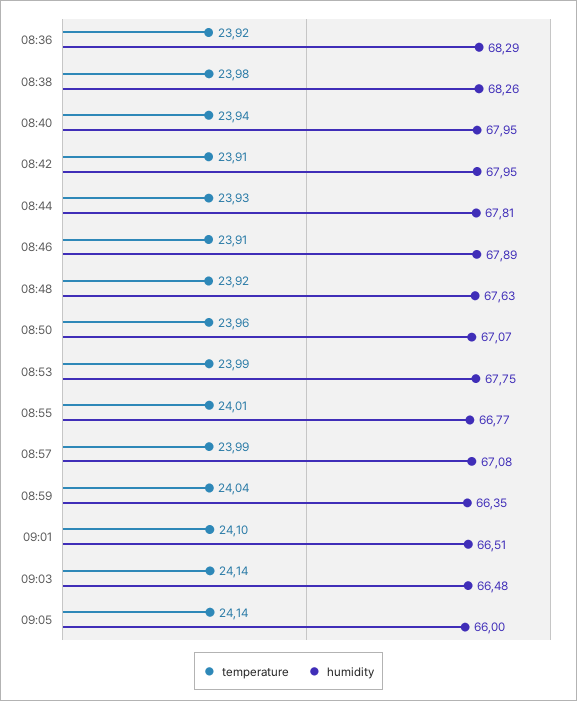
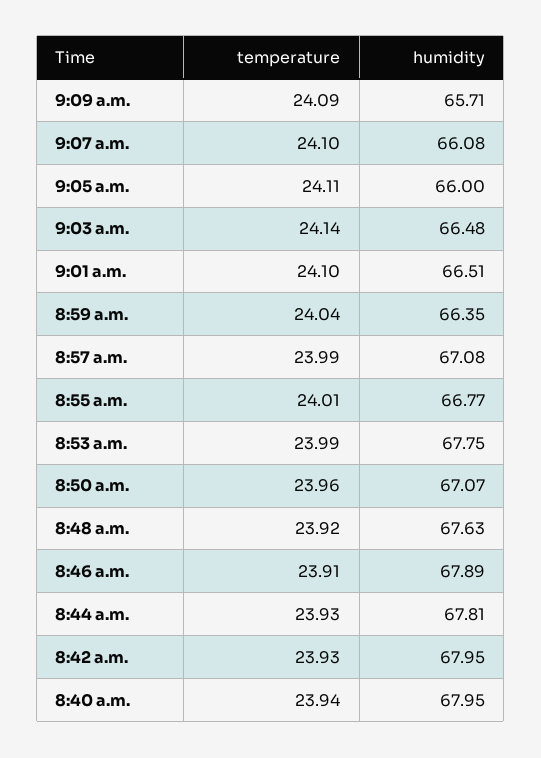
temperature, 08:36: 23.92 -> none
humidity, 08:36: 68.29 -> none
temperature, 08:38: 23.98 -> none
humidity, 08:38: 68.26 -> none
temperature, 08:42: 23.91 -> 23.93
temperature, 09:05: 24.14 -> 24.11
temperature, 9:09 a.m.: none -> 24.09
humidity, 9:09 a.m.: none -> 65.71
temperature, 9:07 a.m.: none -> 24.1
humidity, 9:07 a.m.: none -> 66.08

